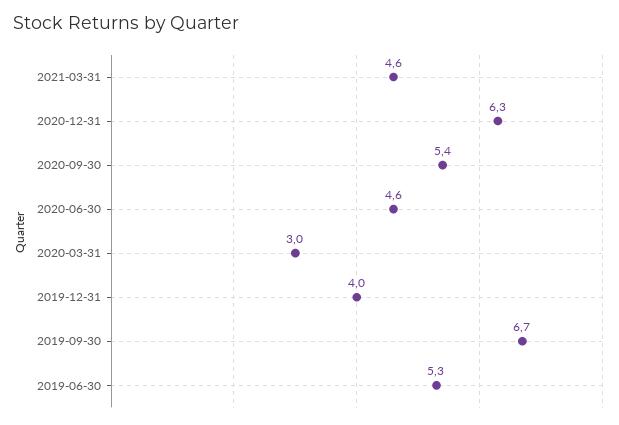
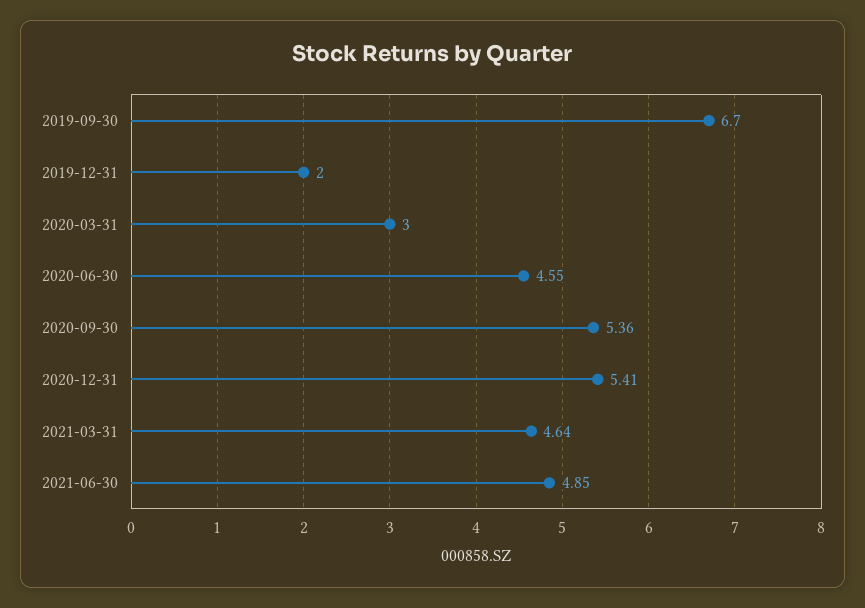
2020-12-31: 6.3 -> 5.41
2019-12-31: 4 -> 2
2019-06-30: 5.3 -> none
2021-06-30: none -> 4.85

